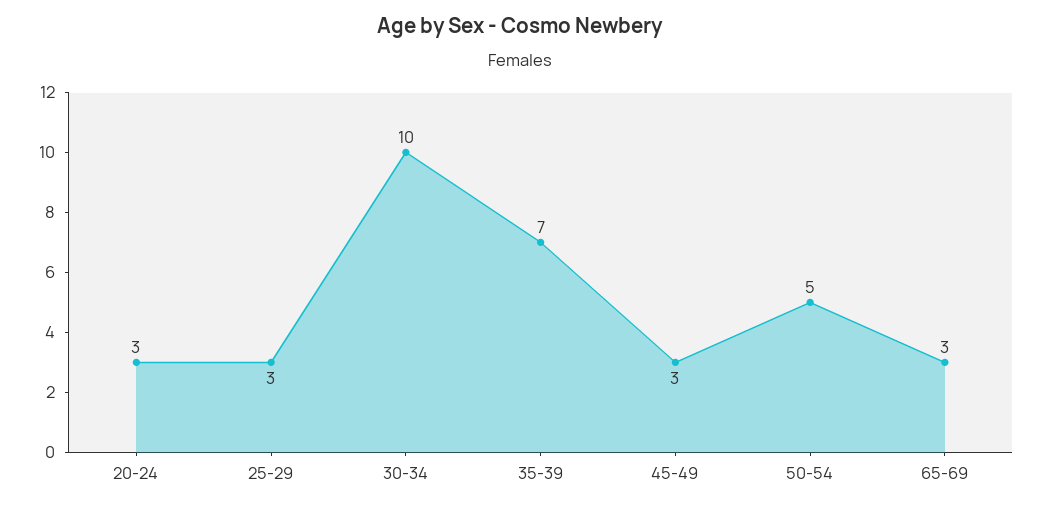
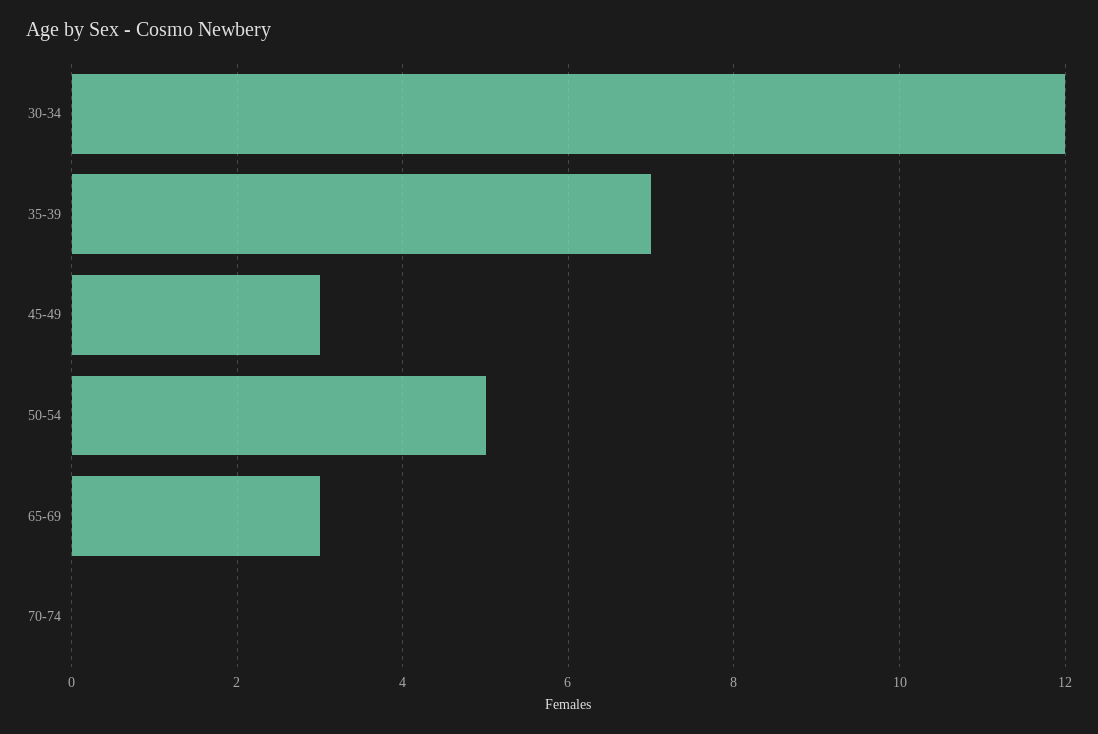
20-24: 3 -> none
25-29: 3 -> none
30-34: 10 -> 12
70-74: none -> 0

